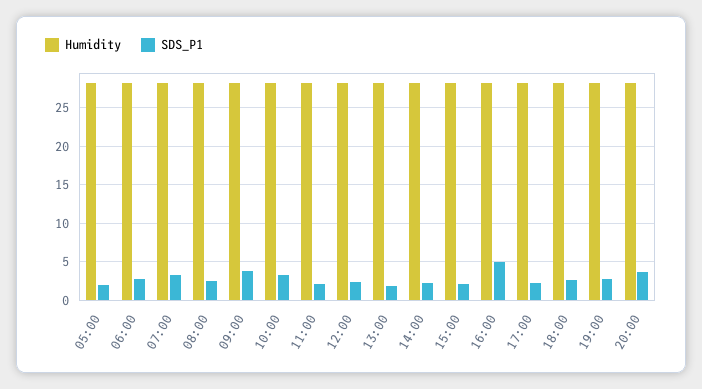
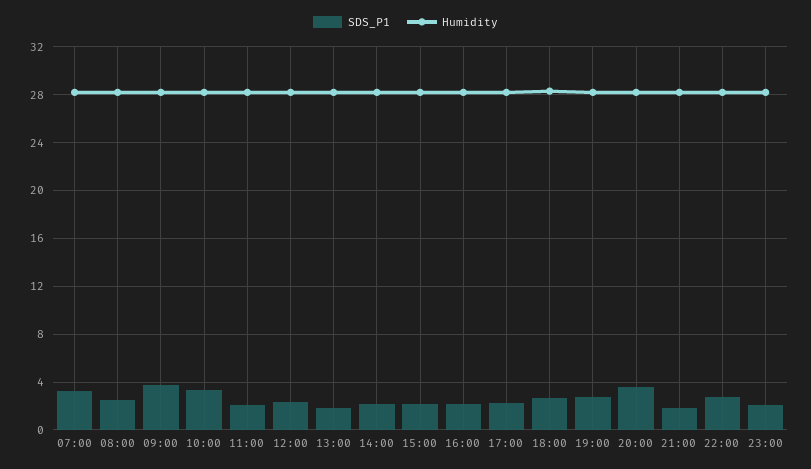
Humidity, 05:00: 28 -> none
SDS_P1, 05:00: 2 -> none
Humidity, 06:00: 28 -> none
SDS_P1, 06:00: 3 -> none
SDS_P1, 16:00: 5 -> 2
SDS_P1, 21:00: none -> 2
Humidity, 21:00: none -> 28
SDS_P1, 22:00: none -> 3
Humidity, 22:00: none -> 28
SDS_P1, 23:00: none -> 2
Humidity, 23:00: none -> 28

